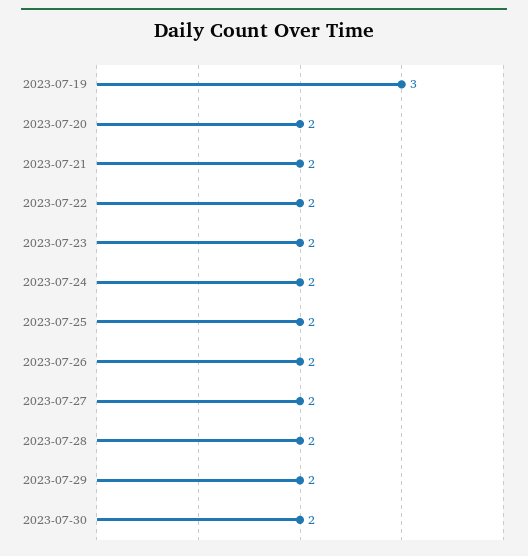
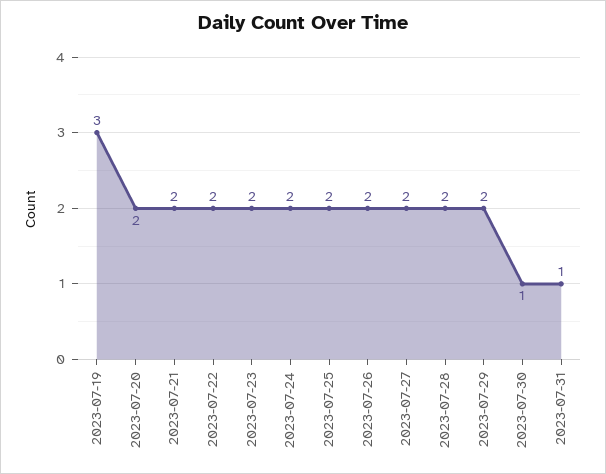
2023-07-30: 2 -> 1
2023-07-31: none -> 1

